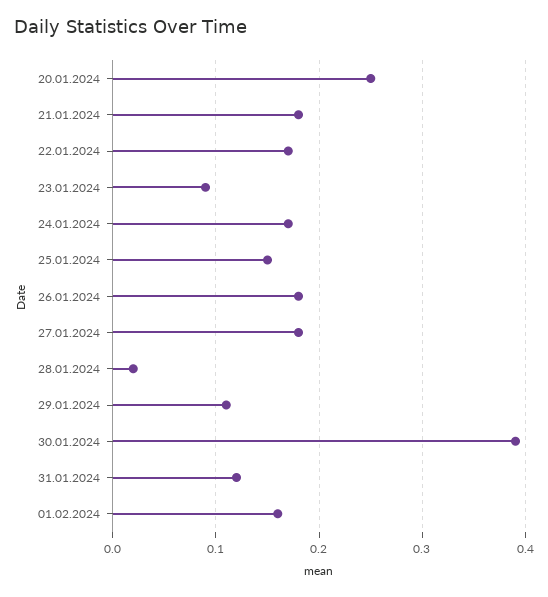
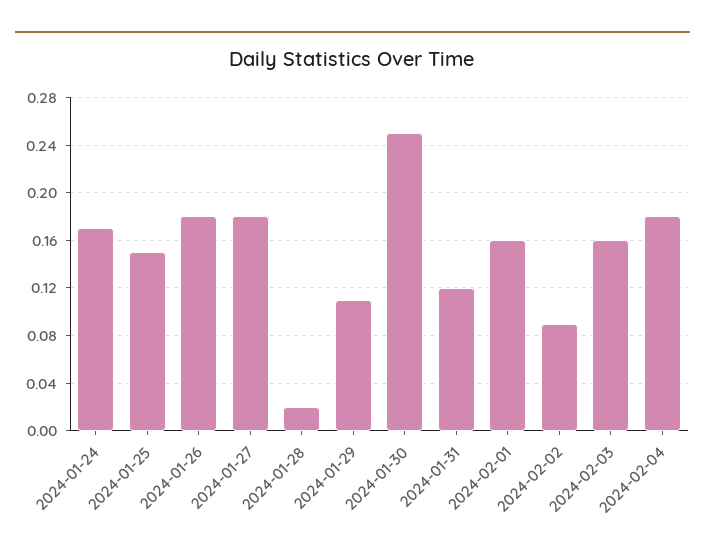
20.01.2024: 0.25 -> none
21.01.2024: 0.18 -> none
22.01.2024: 0.17 -> none
23.01.2024: 0.09 -> none
30.01.2024: 0.39 -> 0.25
2024-02-02: none -> 0.09
2024-02-03: none -> 0.16
2024-02-04: none -> 0.18

